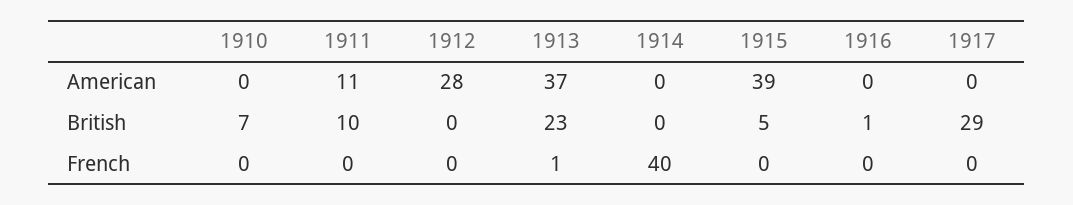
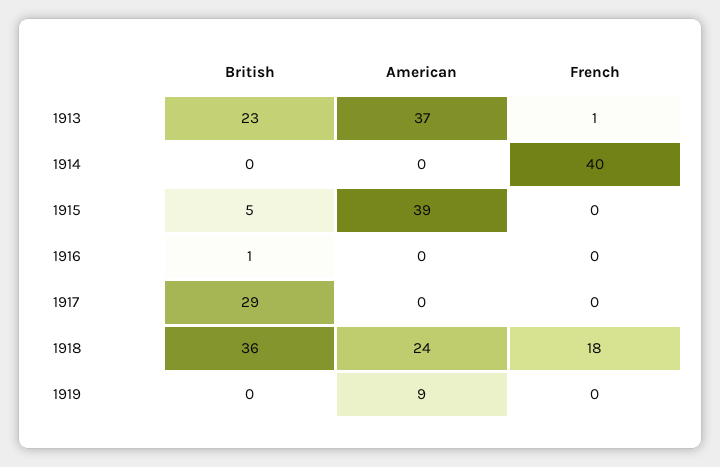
1910, American: 0 -> none
1911, American: 11 -> none
1912, American: 28 -> none
1910, British: 7 -> none
1911, British: 10 -> none
1912, British: 0 -> none
1910, French: 0 -> none
1911, French: 0 -> none
1912, French: 0 -> none
1918, British: none -> 36
1918, American: none -> 24
1918, French: none -> 18
1919, British: none -> 0
1919, American: none -> 9
1919, French: none -> 0

